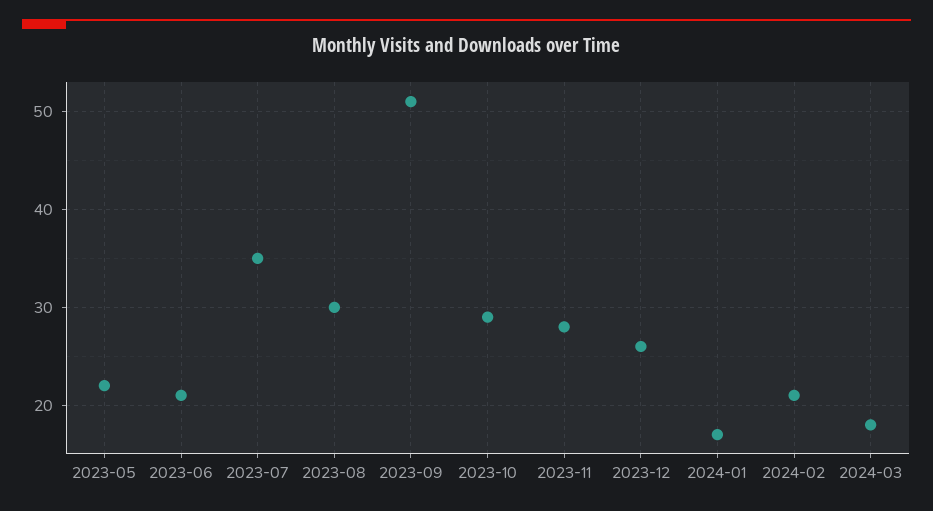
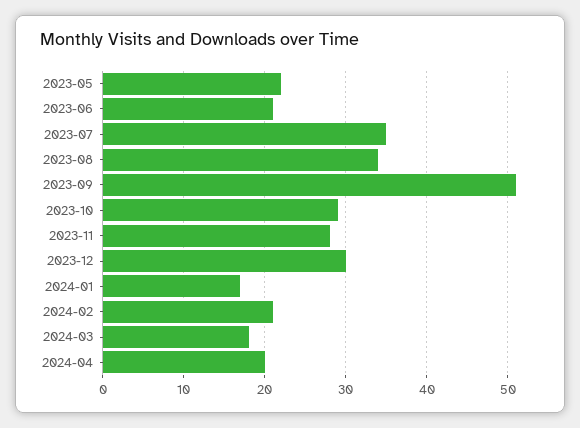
2023-08: 30 -> 34
2023-12: 26 -> 30
2024-04: none -> 20

